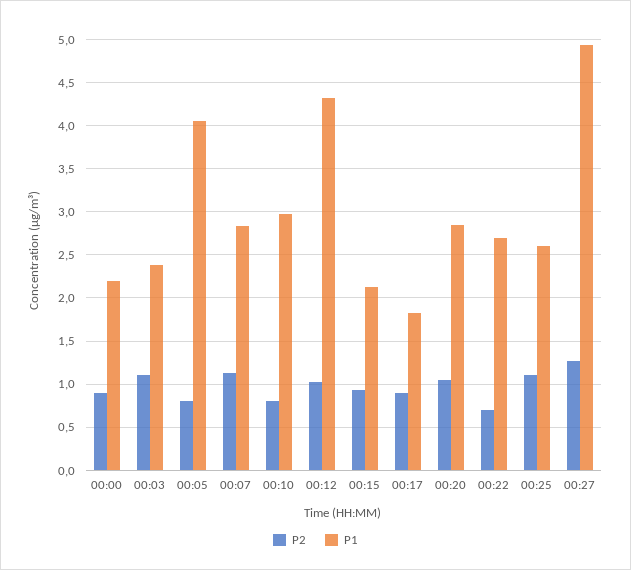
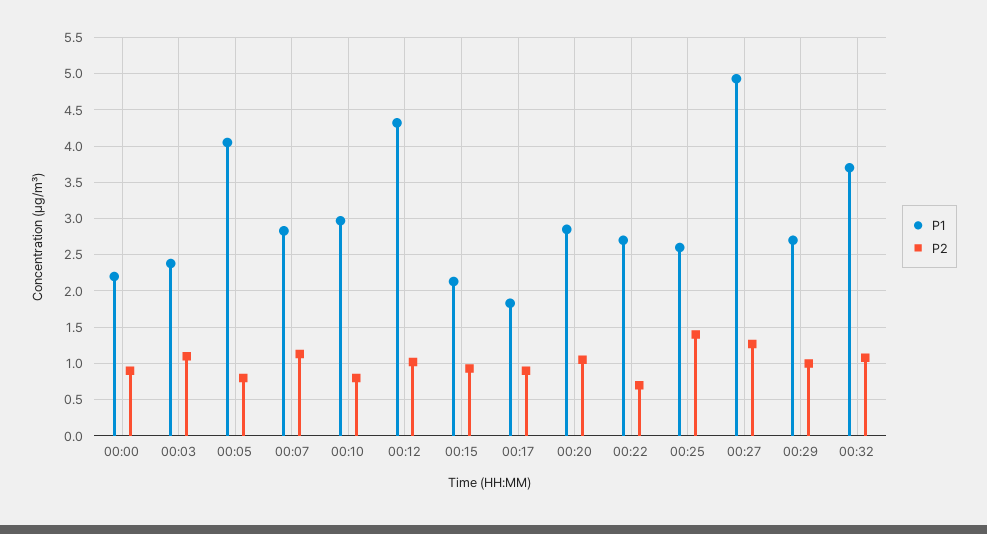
P2, 00:25: 1.1 -> 1.4
P1, 00:29: none -> 2.7
P2, 00:29: none -> 1
P1, 00:32: none -> 3.7
P2, 00:32: none -> 1.1

